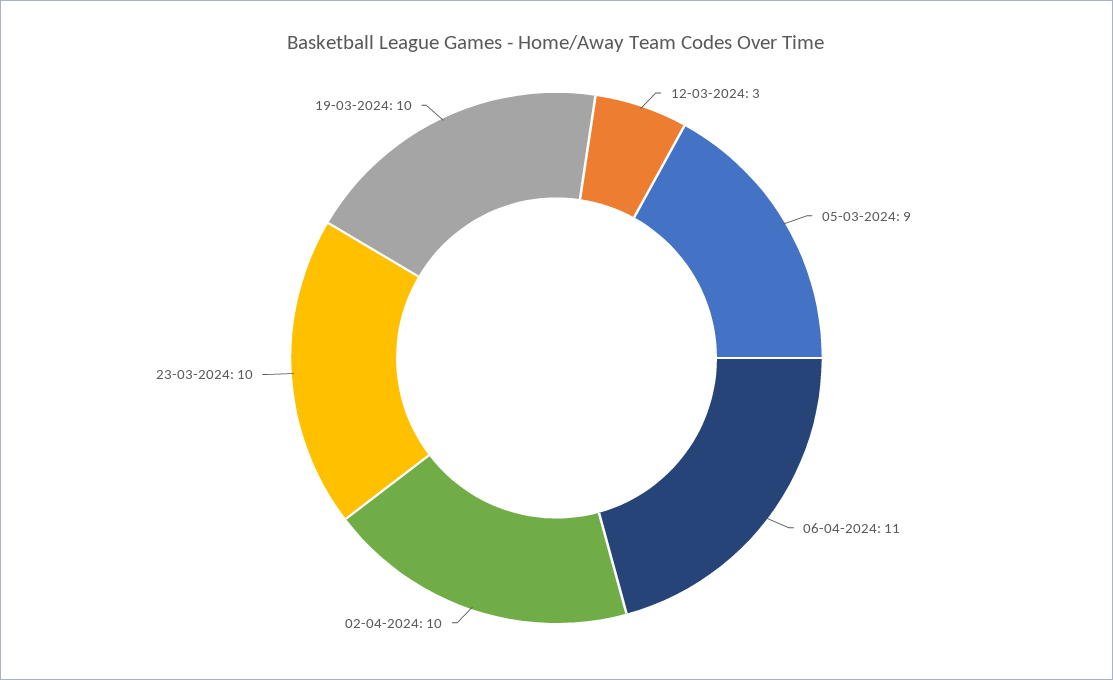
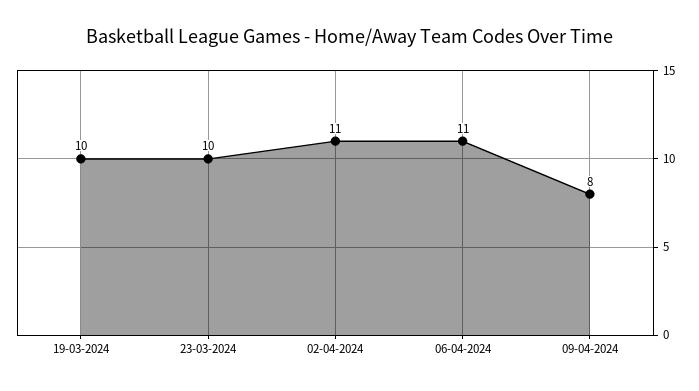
12-03-2024: 3 -> none
05-03-2024: 9 -> none
02-04-2024: 10 -> 11
09-04-2024: none -> 8

